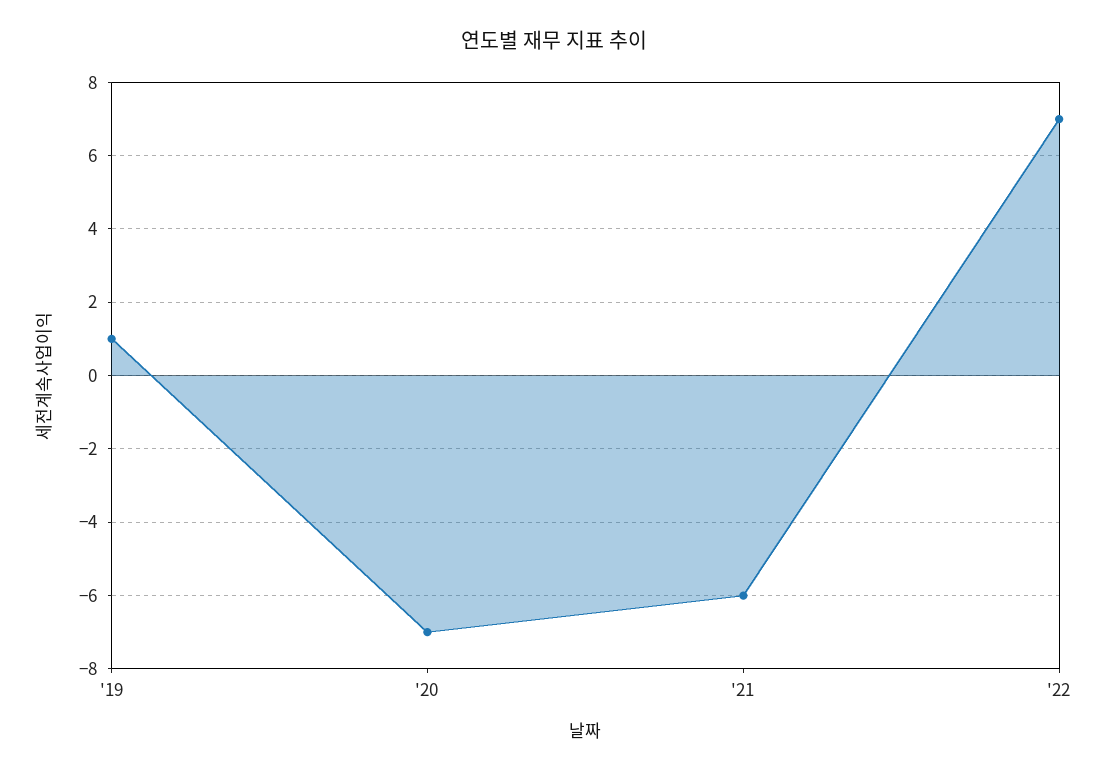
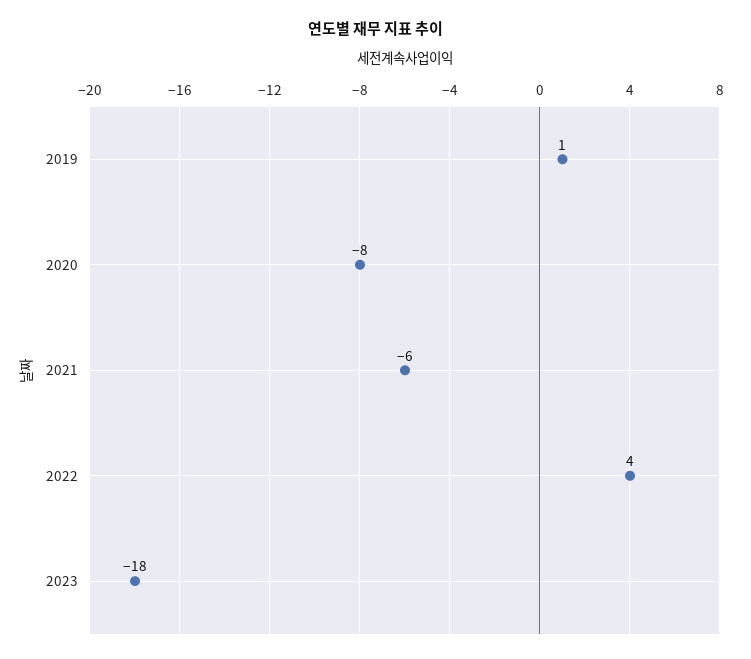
'20: -7 -> -8
'22: 7 -> 4
2023: none -> -18

